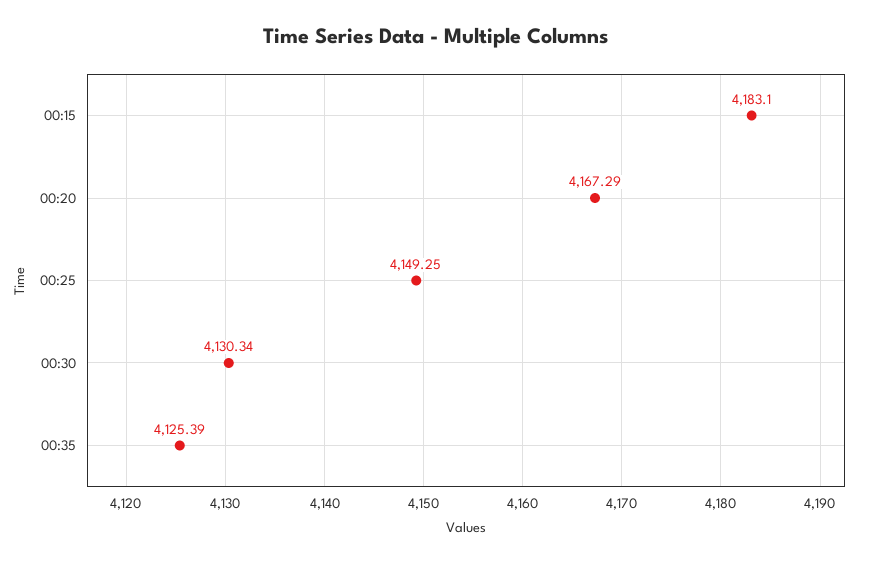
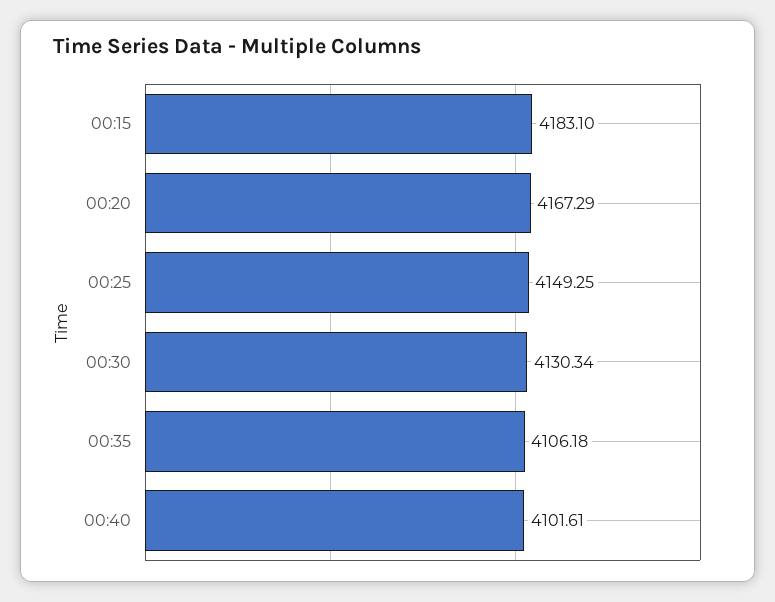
00:35: 4125.39 -> 4106.18
00:40: none -> 4101.61

